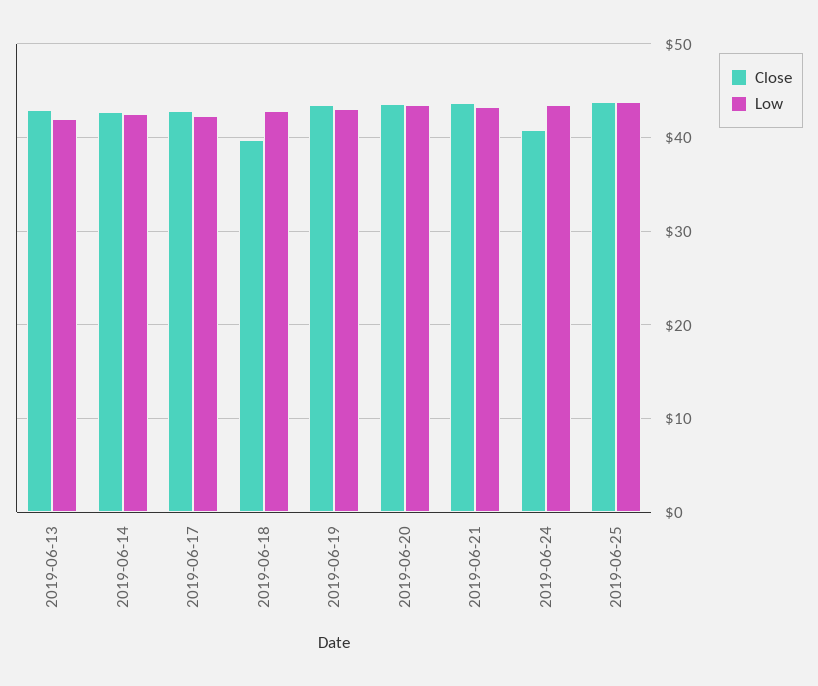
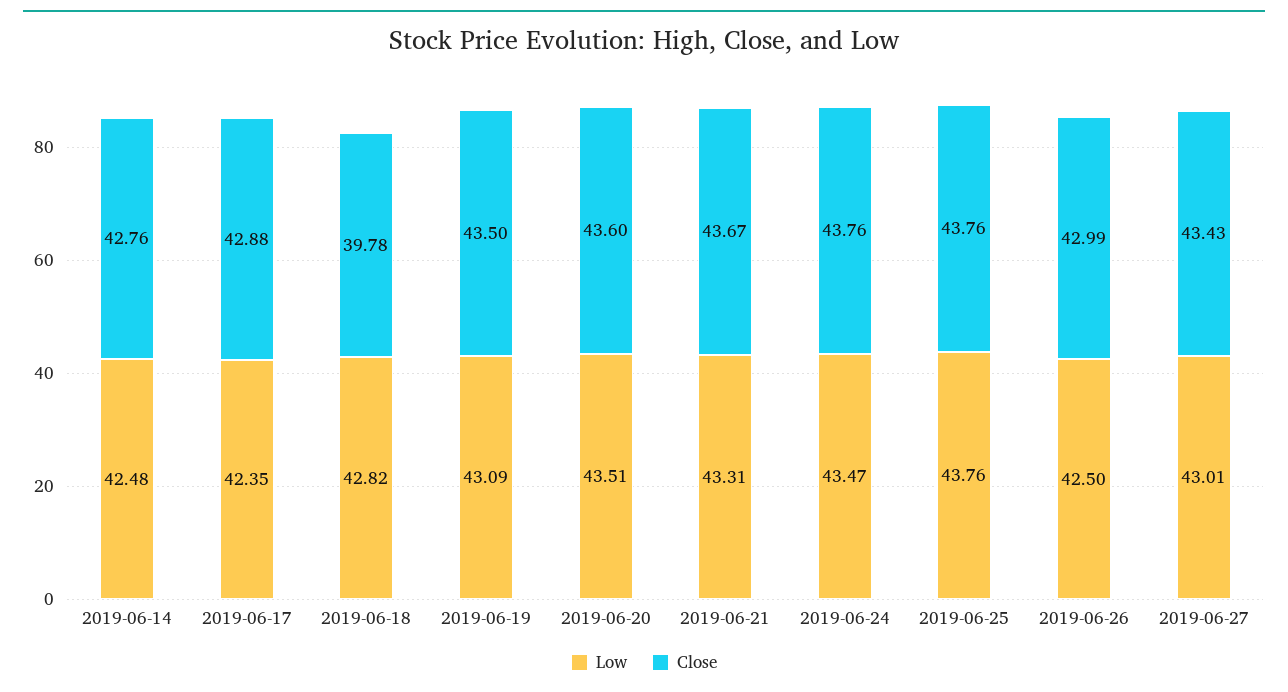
Close, 2019-06-13: 43 -> none
Low, 2019-06-13: 42 -> none
Close, 2019-06-24: 41 -> 43.76
Low, 2019-06-26: none -> 42.5
Close, 2019-06-26: none -> 42.99
Low, 2019-06-27: none -> 43.01
Close, 2019-06-27: none -> 43.43

